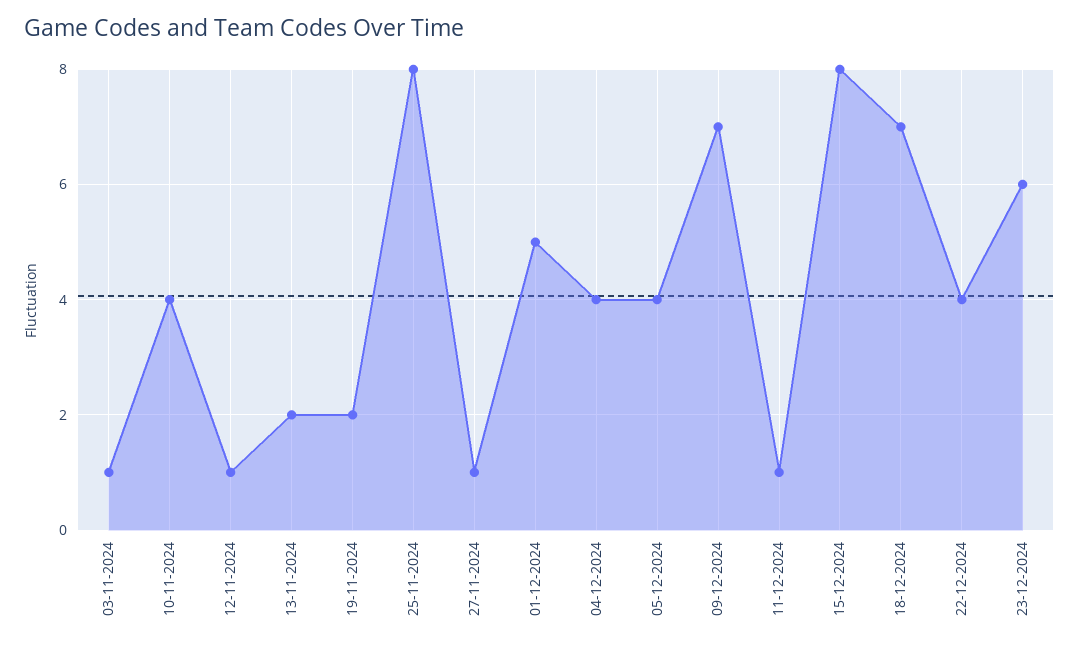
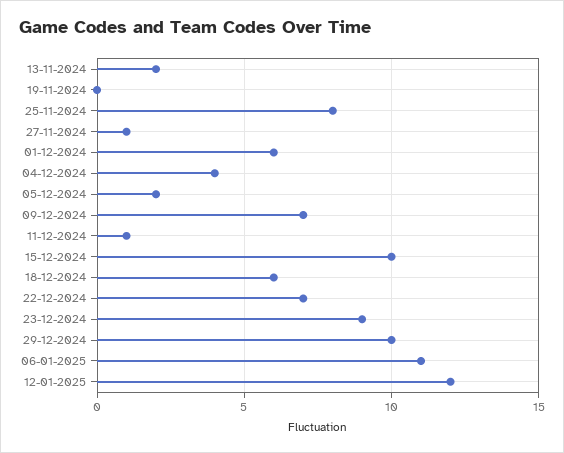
03-11-2024: 1 -> none
10-11-2024: 4 -> none
12-11-2024: 1 -> none
19-11-2024: 2 -> 0
01-12-2024: 5 -> 6
05-12-2024: 4 -> 2
15-12-2024: 8 -> 10
18-12-2024: 7 -> 6
22-12-2024: 4 -> 7
23-12-2024: 6 -> 9
29-12-2024: none -> 10
06-01-2025: none -> 11
12-01-2025: none -> 12

